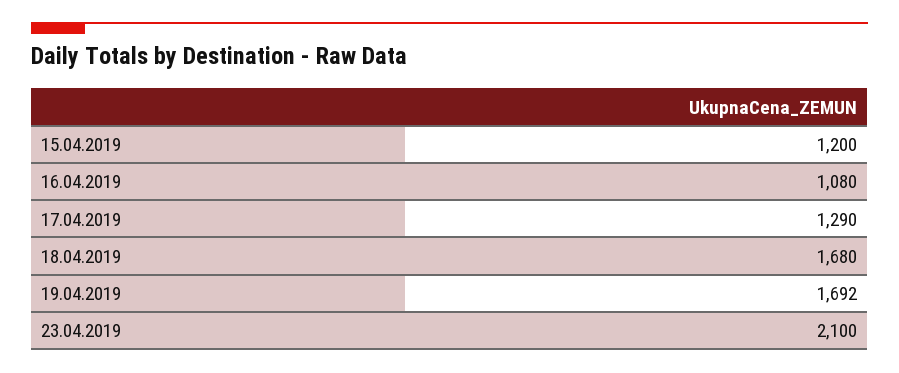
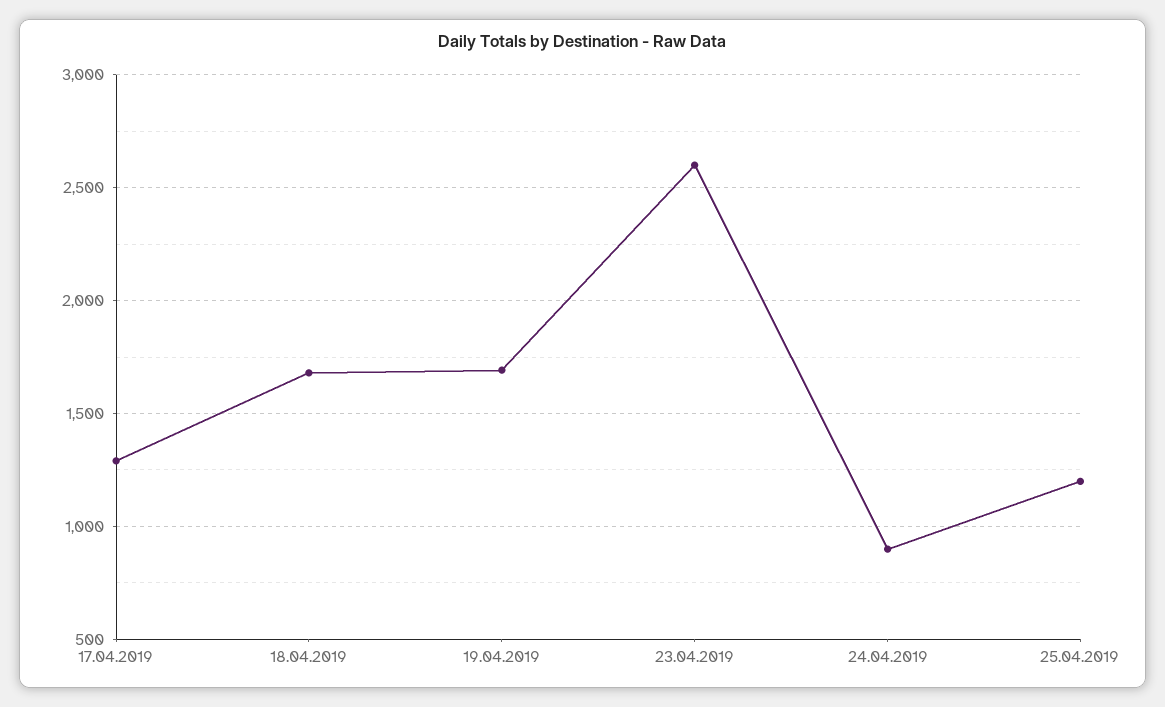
15.04.2019: 1200 -> none
16.04.2019: 1080 -> none
23.04.2019: 2100 -> 2600
24.04.2019: none -> 900
25.04.2019: none -> 1200

